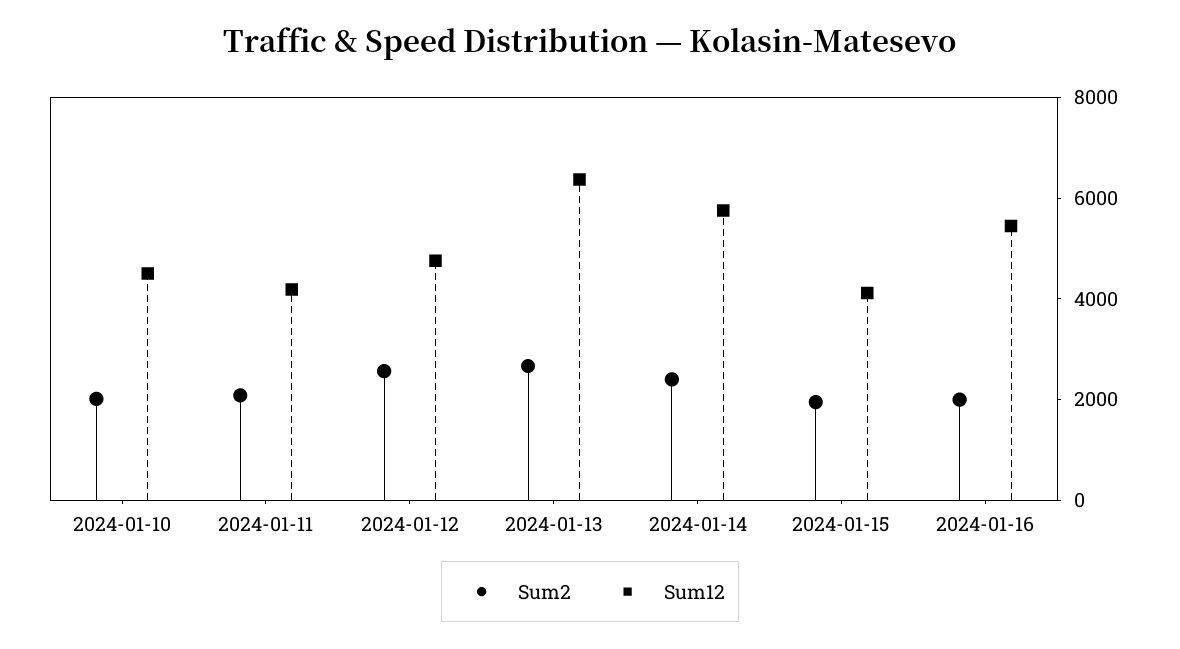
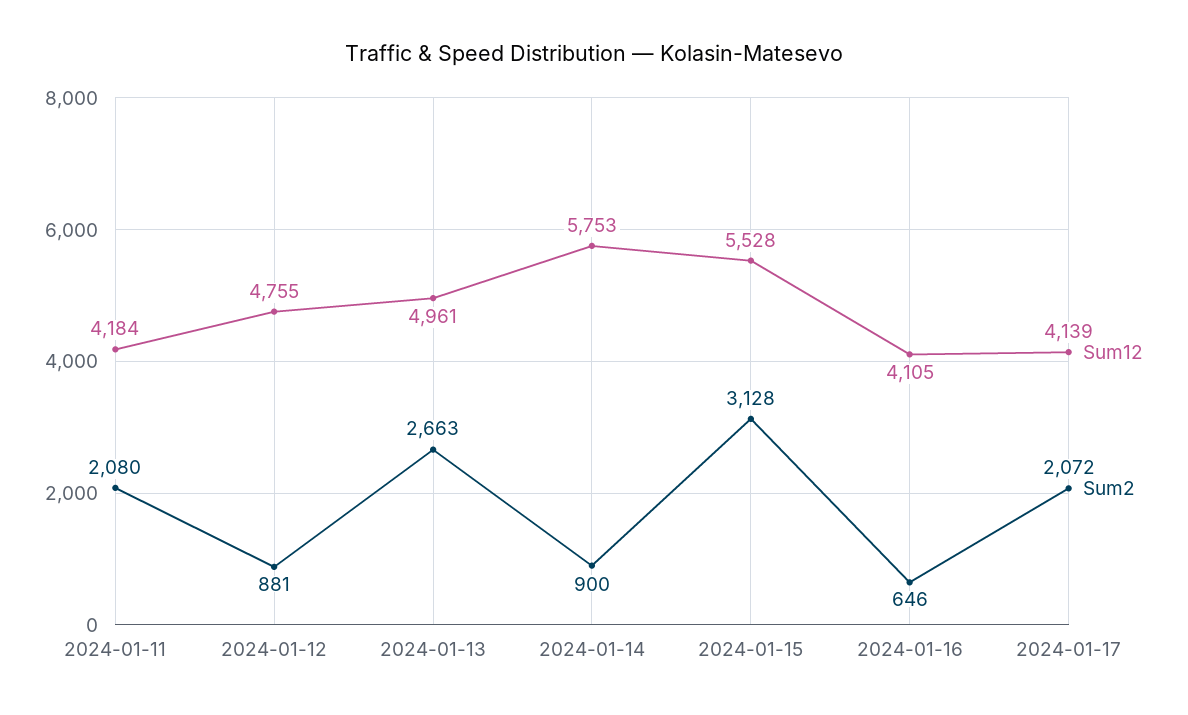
Sum2, 2024-01-10: 2000 -> none
Sum12, 2024-01-10: 4500 -> none
Sum2, 2024-01-12: 2500 -> 881
Sum12, 2024-01-13: 6500 -> 4961
Sum2, 2024-01-14: 2500 -> 900
Sum2, 2024-01-15: 2000 -> 3128
Sum12, 2024-01-15: 4000 -> 5528
Sum2, 2024-01-16: 2000 -> 646
Sum12, 2024-01-16: 5500 -> 4105
Sum12, 2024-01-17: none -> 4139
Sum2, 2024-01-17: none -> 2072

